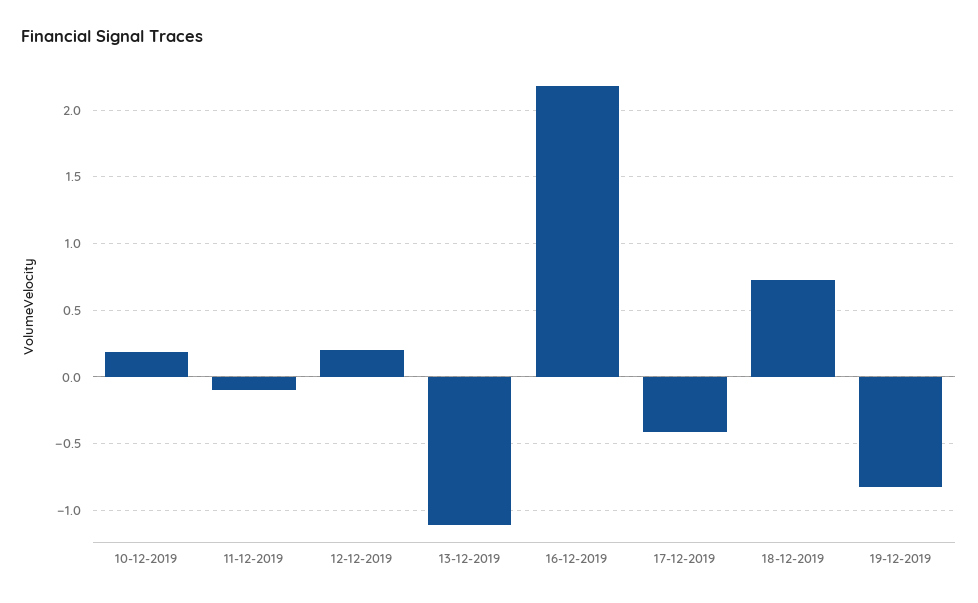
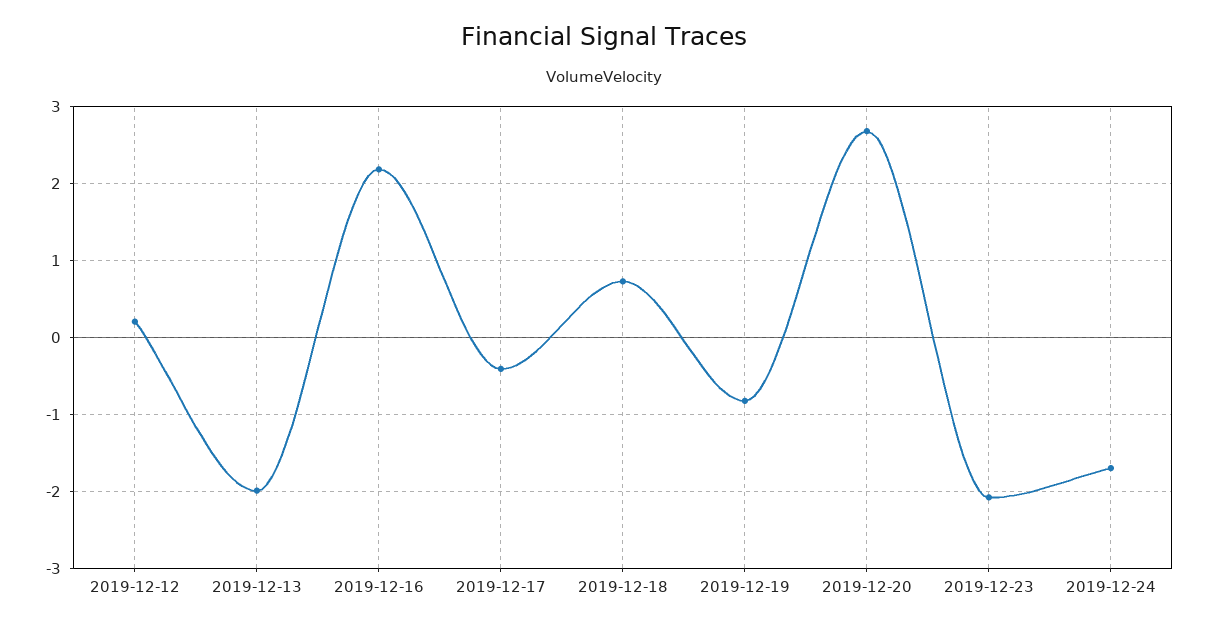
10-12-2019: 0.2 -> none
11-12-2019: -0.1 -> none
13-12-2019: -1.1 -> -2
2019-12-20: none -> 2.7
2019-12-23: none -> -2.1
2019-12-24: none -> -1.7

